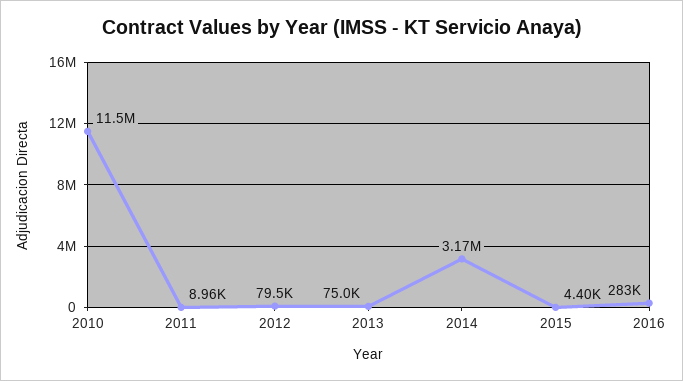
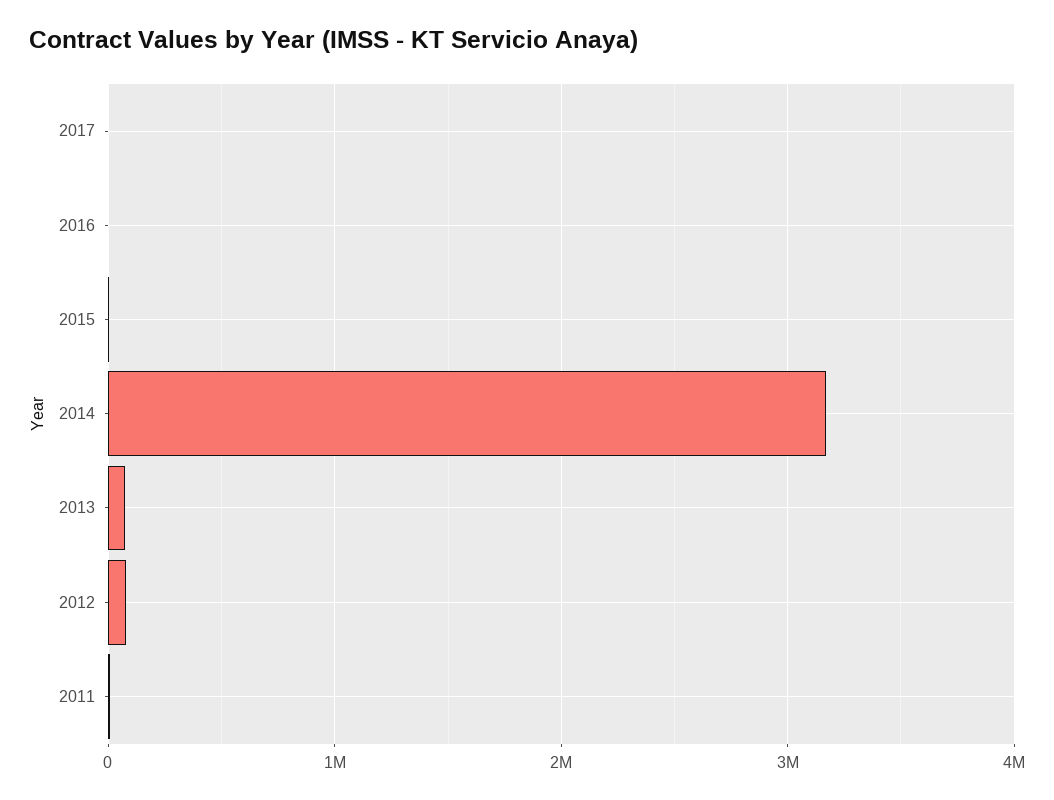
2010: 11500000 -> none
2016: 283000 -> 0
2017: none -> 0

